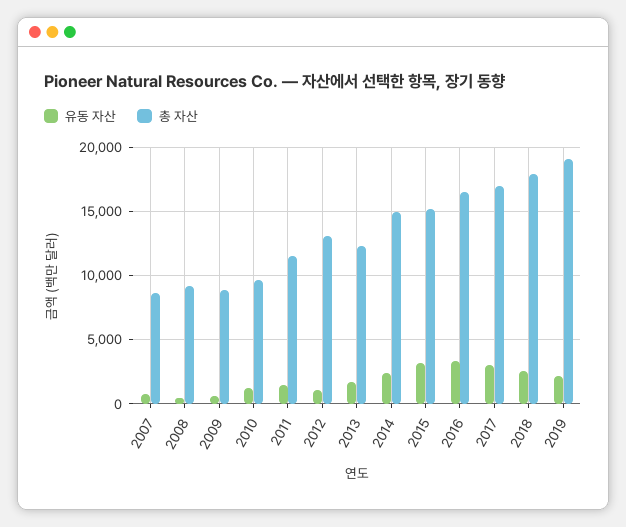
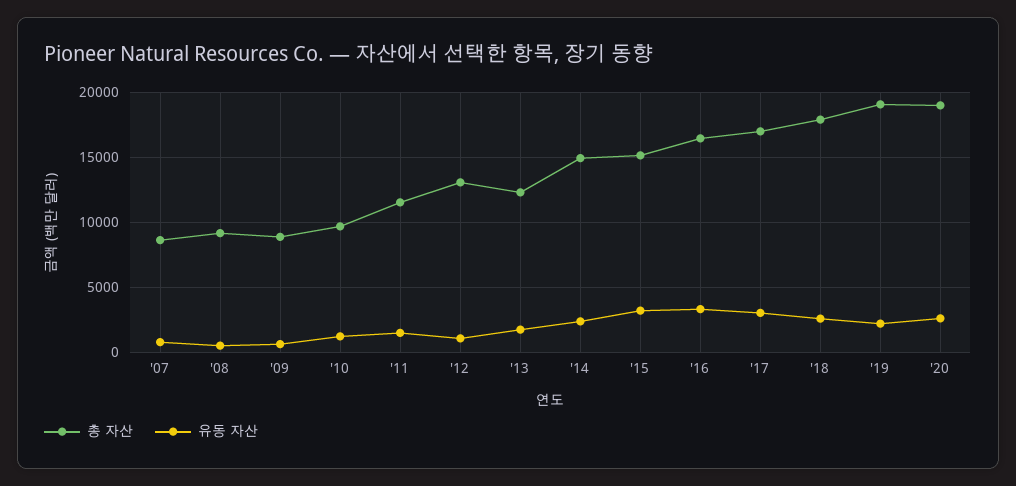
총 자산, '20: none -> 19000
유동 자산, '20: none -> 2500

